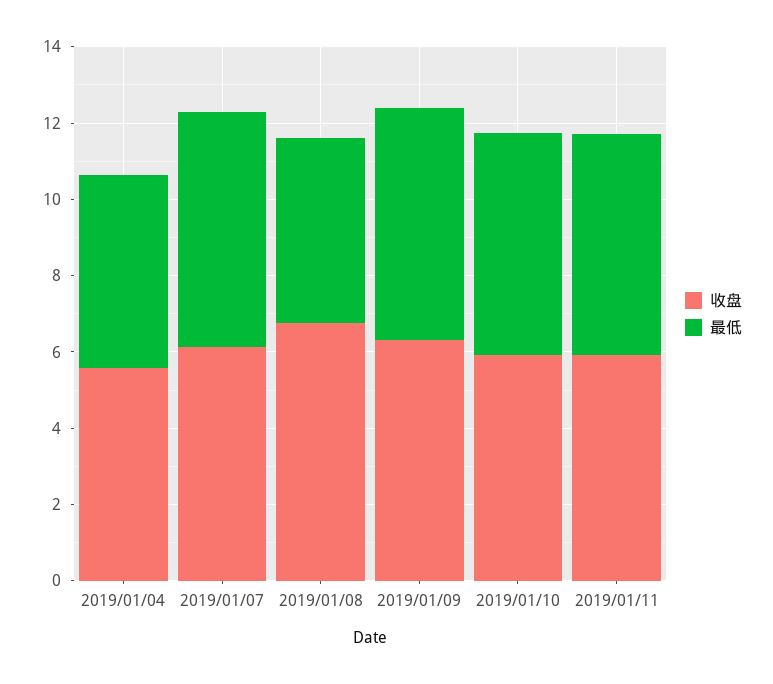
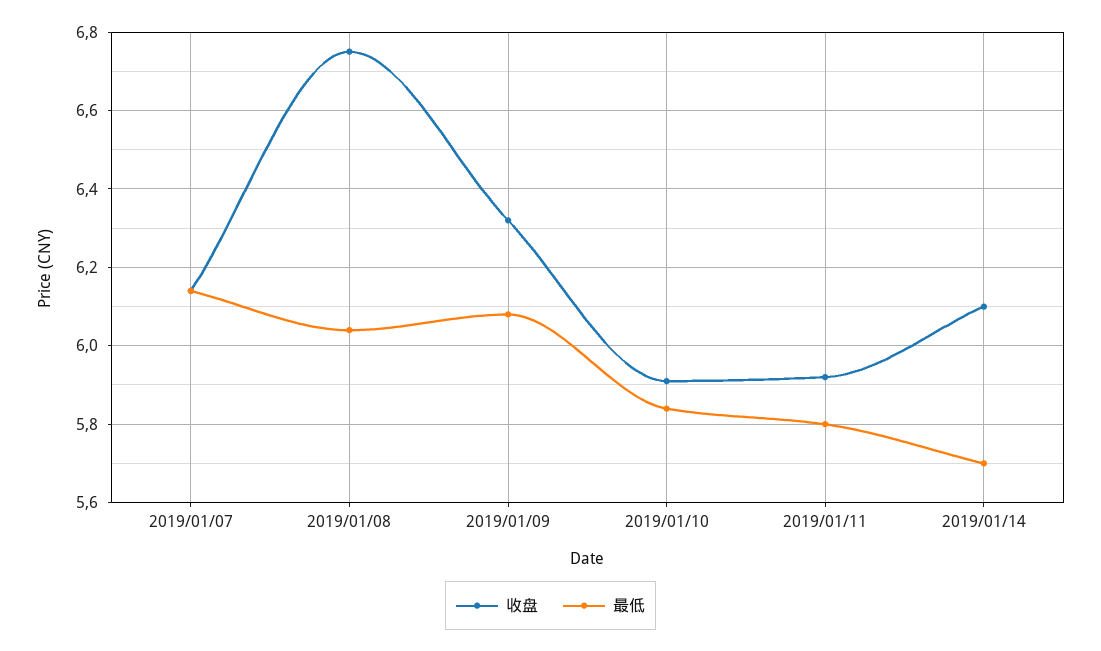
收盘, 2019/01/04: 5.5 -> none
最低, 2019/01/04: 5 -> none
最低, 2019/01/08: 5 -> 6.05
收盘, 2019/01/14: none -> 6.1
最低, 2019/01/14: none -> 5.7

